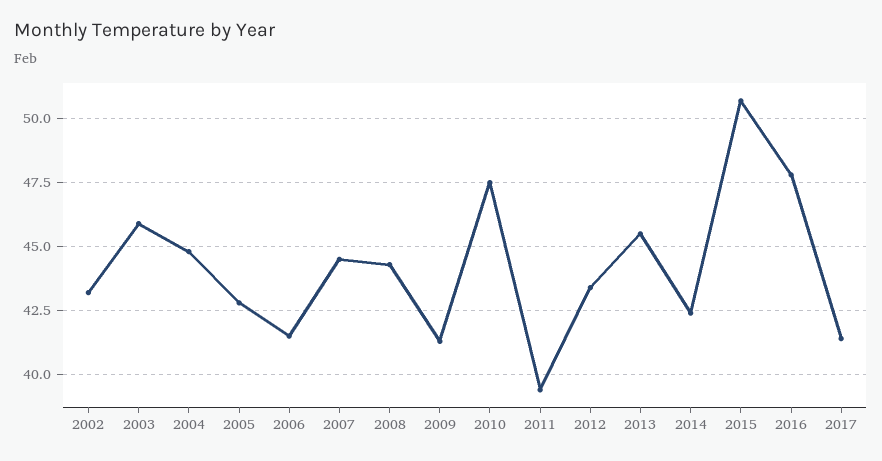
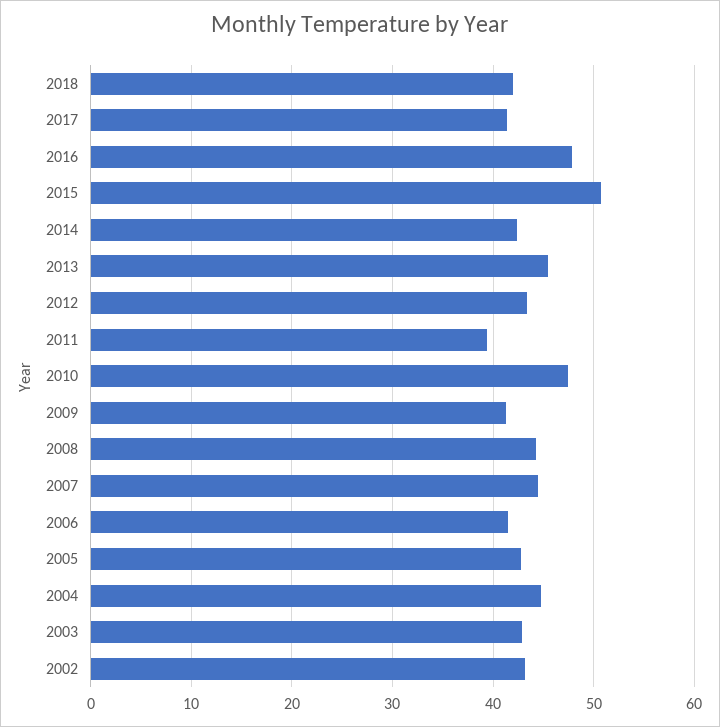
2003: 46 -> 43
2018: none -> 42

